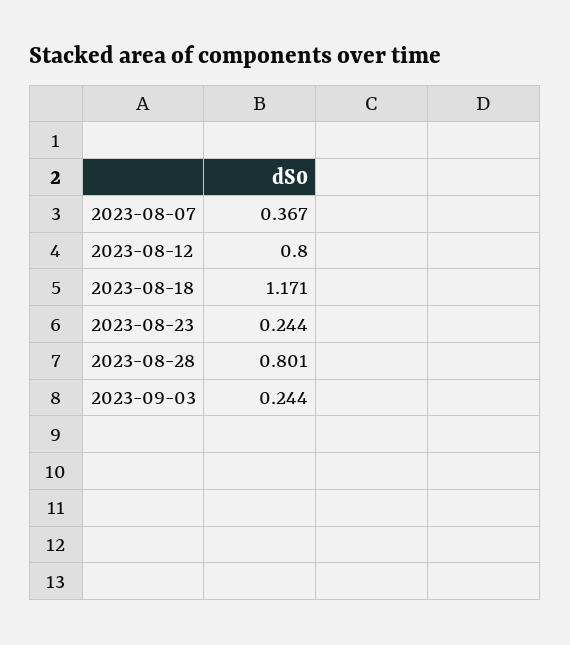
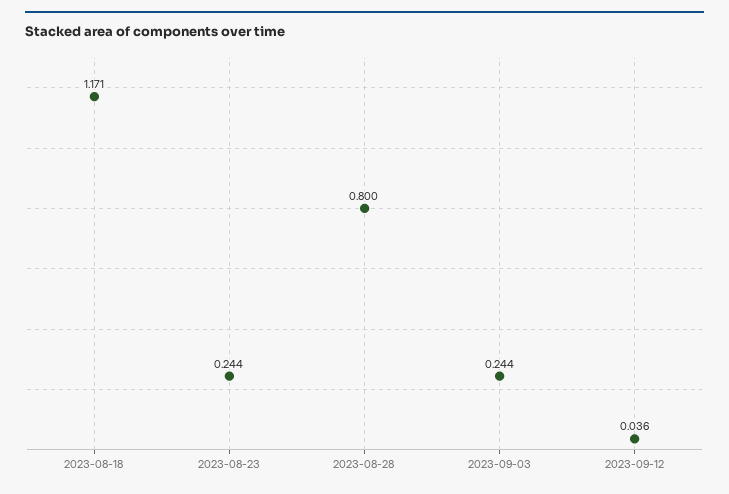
2023-08-07: 0.367 -> none
2023-08-12: 0.8 -> none
2023-08-28: 0.801 -> 0.8
2023-09-12: none -> 0.036

